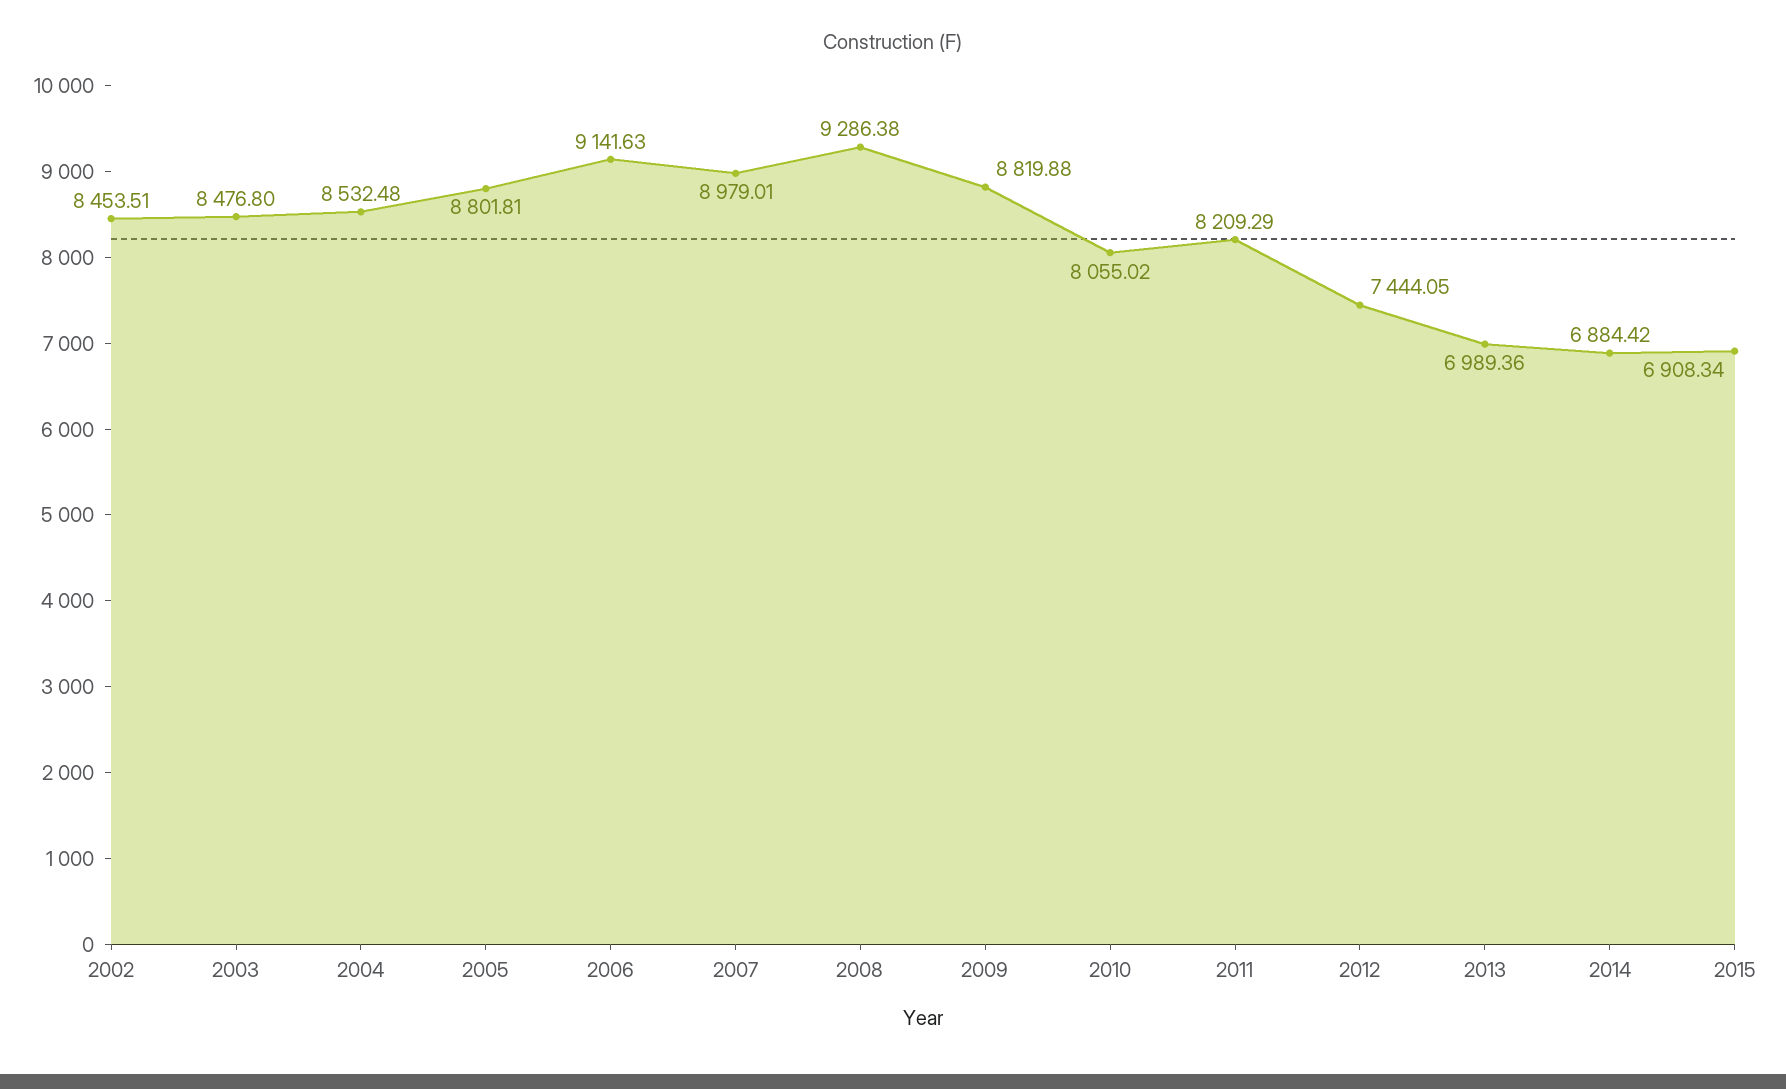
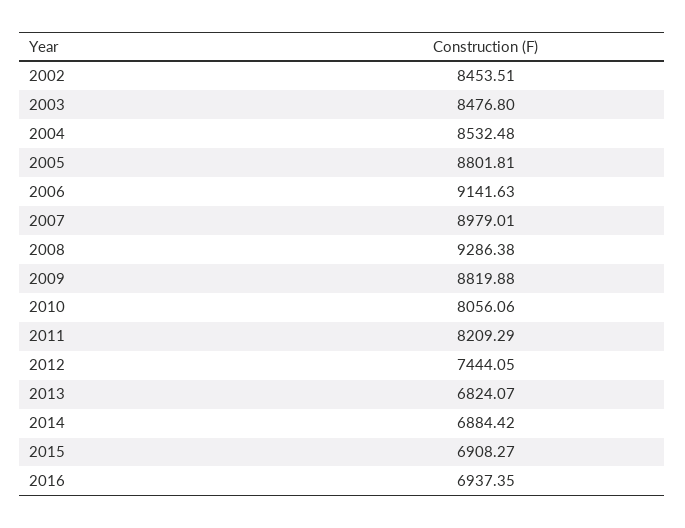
2010: 8055.02 -> 8056.06
2013: 6989.36 -> 6824.07
2015: 6908.34 -> 6908.27
2016: none -> 6937.35

